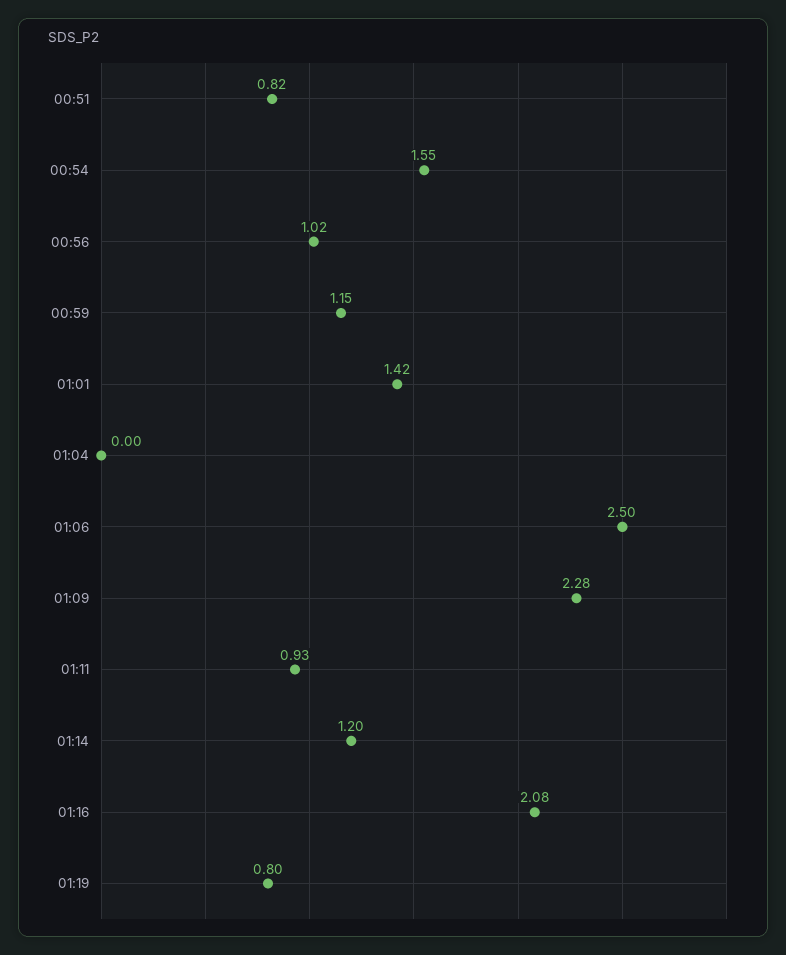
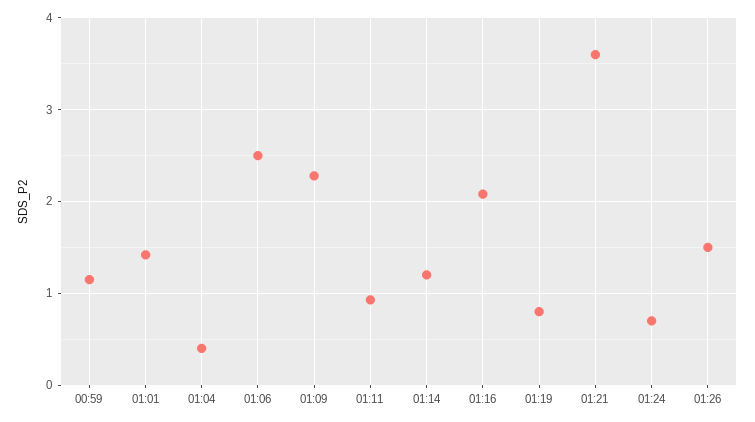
00:51: 0.82 -> none
00:54: 1.55 -> none
00:56: 1.02 -> none
01:04: 0 -> 0.4
01:21: none -> 3.6
01:24: none -> 0.7
01:26: none -> 1.5

